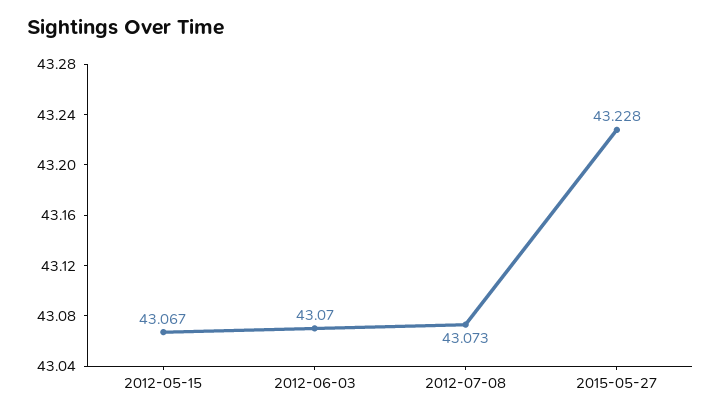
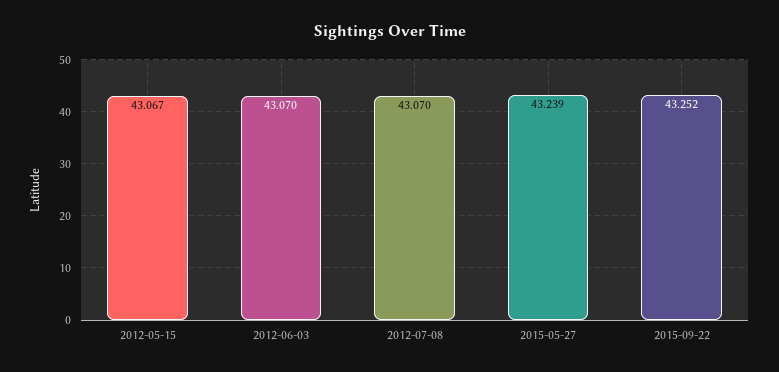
2012-07-08: 43.073 -> 43.07
2015-05-27: 43.228 -> 43.239
2015-09-22: none -> 43.252

